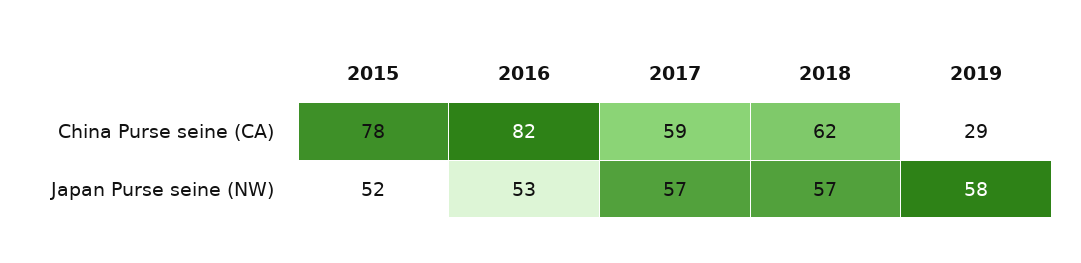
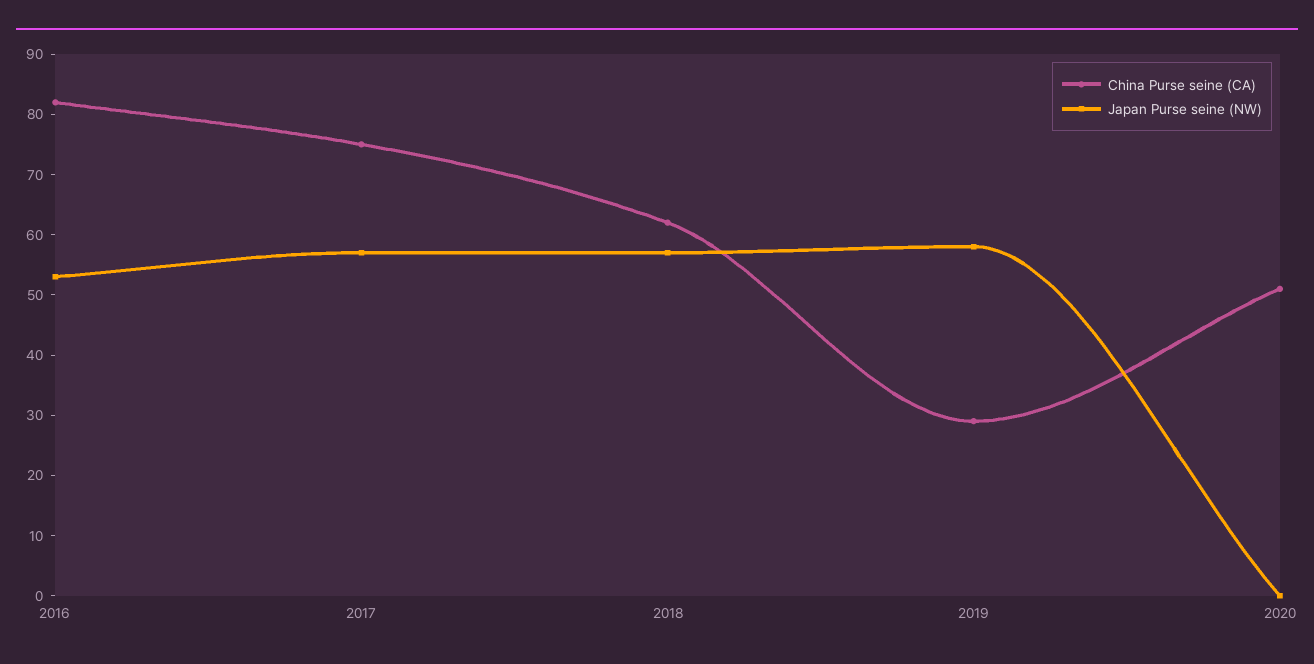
China Purse seine (CA), 2015: 78 -> none
China Purse seine (CA), 2017: 59 -> 75
Japan Purse seine (NW), 2015: 52 -> none
China Purse seine (CA), 2020: none -> 50
Japan Purse seine (NW), 2020: none -> 0

